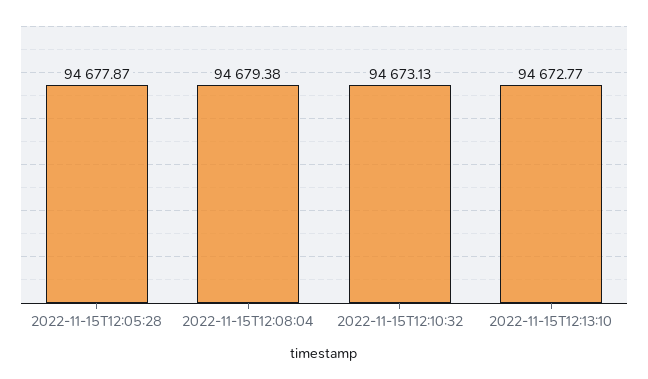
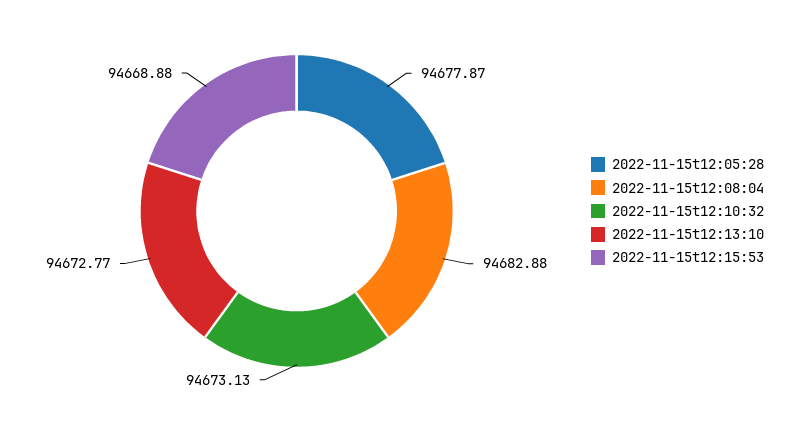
2022-11-15T12:08:04: 94679.38 -> 94682.88
2022-11-15t12:15:53: none -> 94668.88

